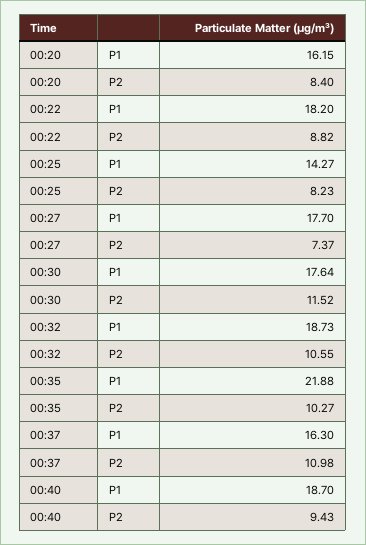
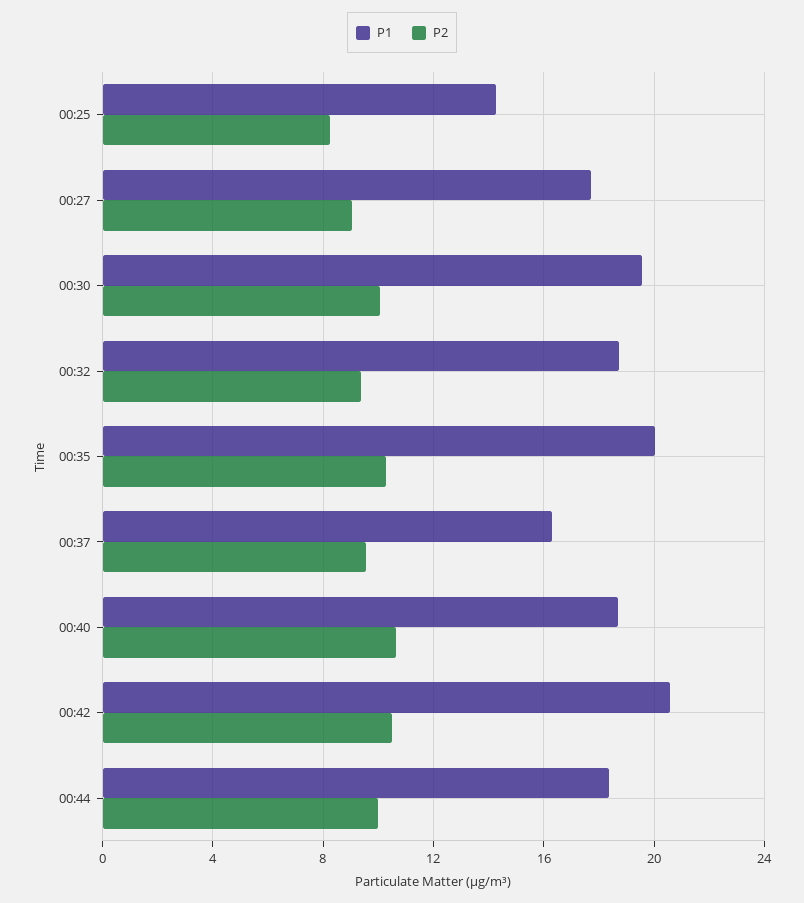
P1, 00:20: 16.15 -> none
P2, 00:20: 8.4 -> none
P1, 00:22: 18.2 -> none
P2, 00:22: 8.82 -> none
P2, 00:27: 7.37 -> 9
P1, 00:30: 17.64 -> 19.5
P2, 00:30: 11.52 -> 10
P2, 00:32: 10.55 -> 9.5
P1, 00:35: 21.88 -> 20
P2, 00:37: 10.98 -> 9.5
P2, 00:40: 9.43 -> 10.5
P1, 00:42: none -> 20.5
P2, 00:42: none -> 10.5
P1, 00:44: none -> 18.5
P2, 00:44: none -> 10

